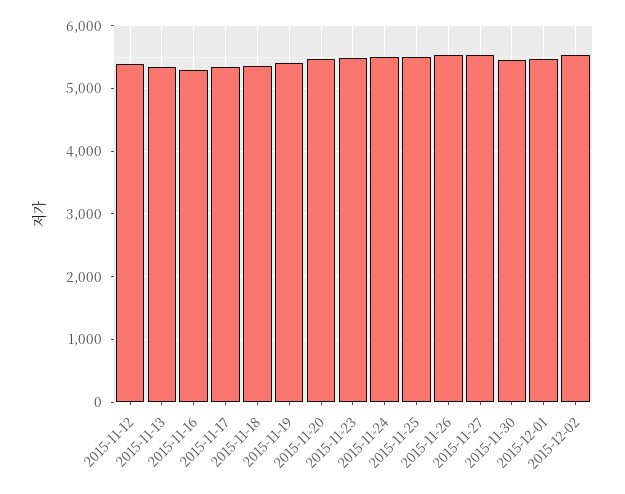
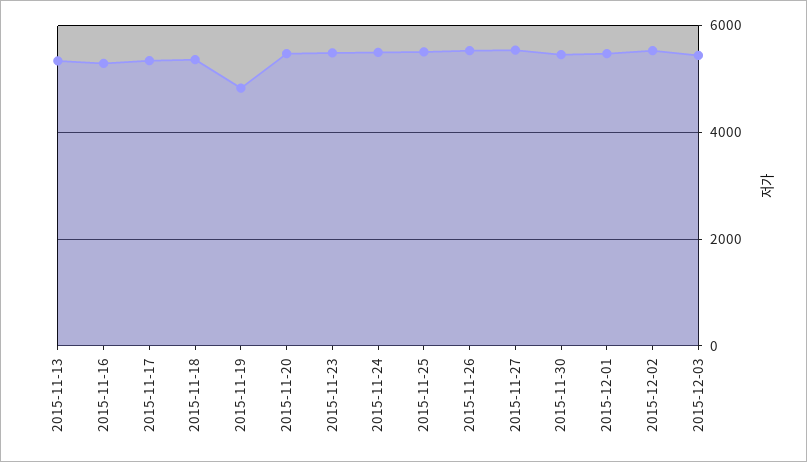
2015-11-12: 5400 -> none
2015-11-19: 5400 -> 4800
2015-12-03: none -> 5400

